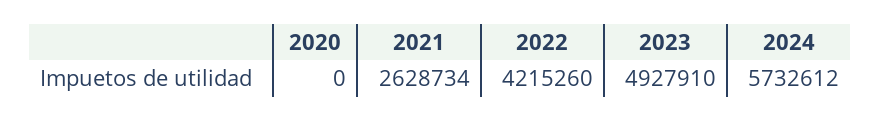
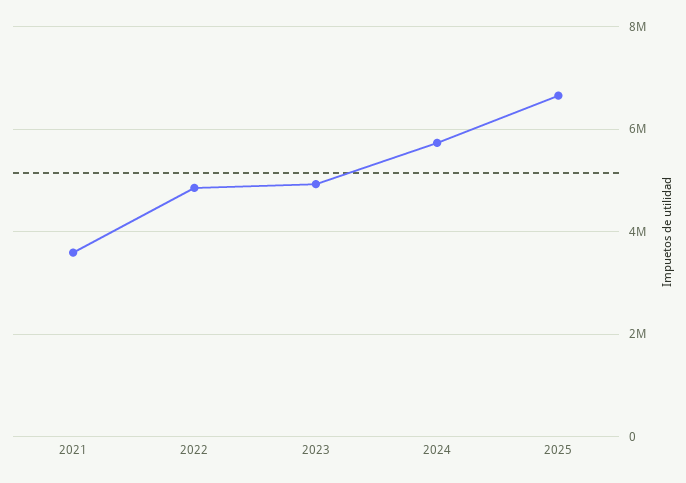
2020: 0 -> none
2021: 2628734 -> 3600000
2022: 4215260 -> 4800000
2025: none -> 6600000

